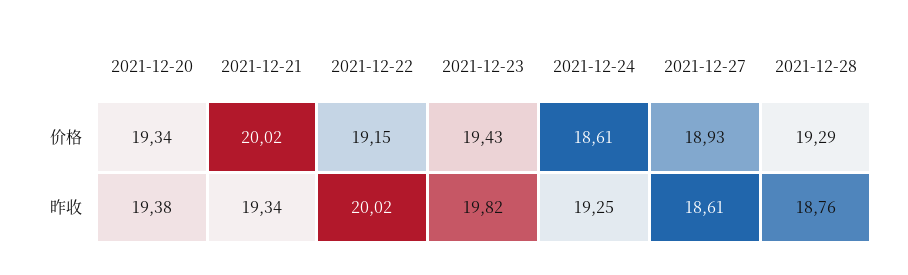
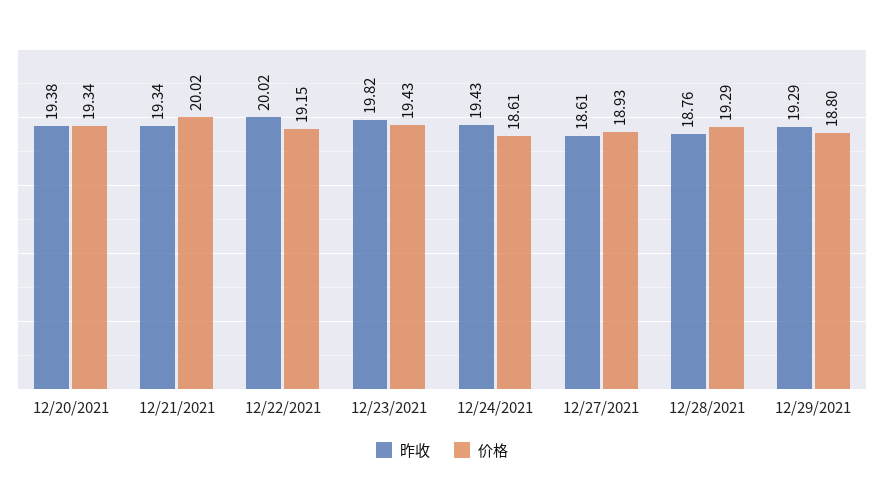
昨收, 2021-12-24: 19.25 -> 19.43
昨收, 12/29/2021: none -> 19.29
价格, 12/29/2021: none -> 18.8

